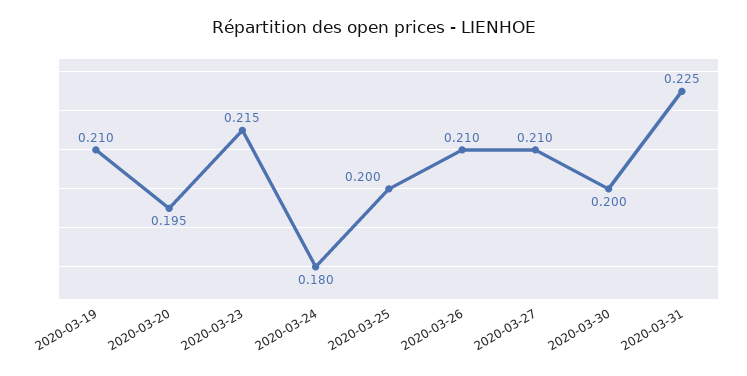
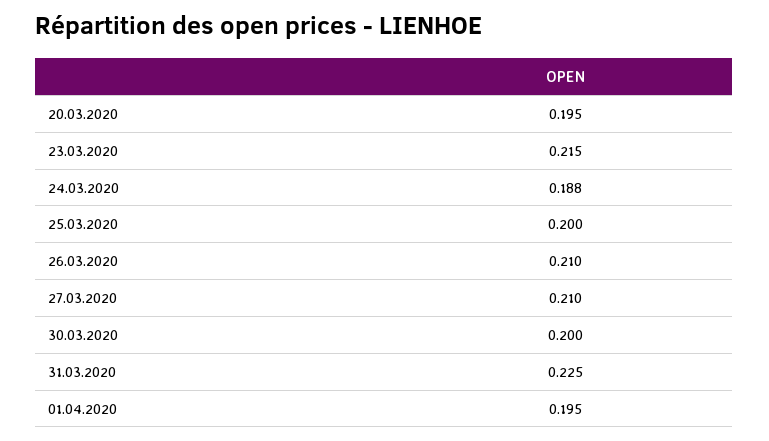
2020-03-19: 0.21 -> none
2020-03-24: 0.18 -> 0.188
01.04.2020: none -> 0.195

